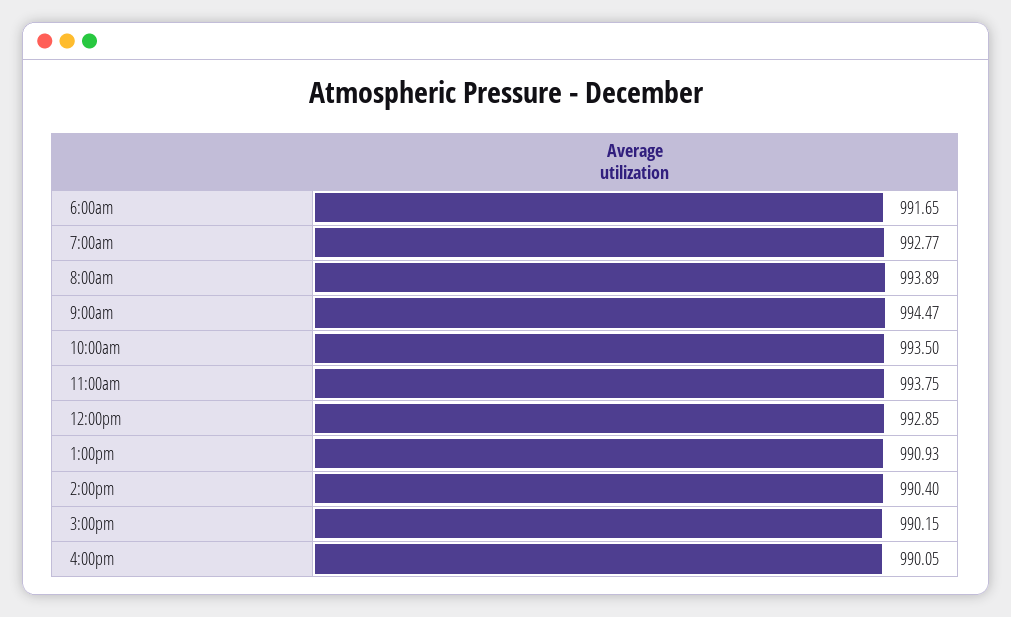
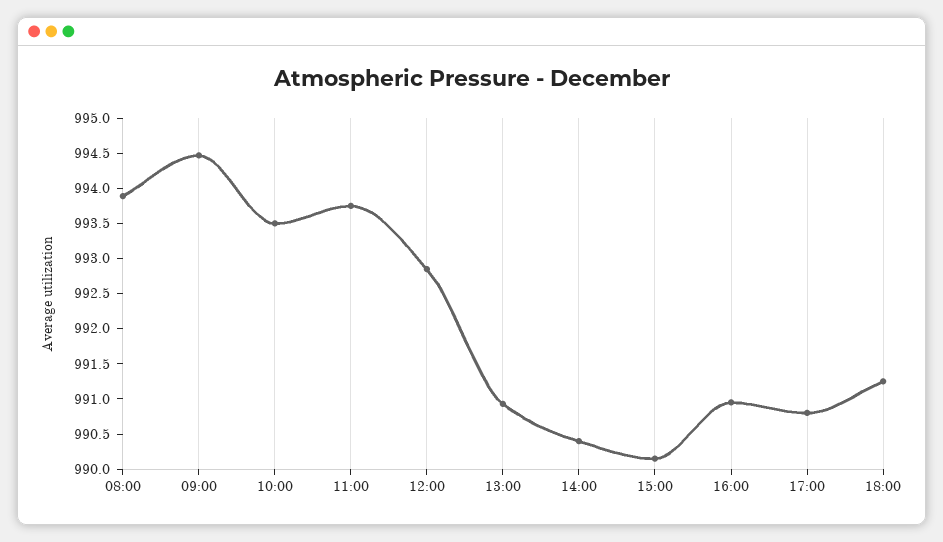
6:00am: 991.65 -> none
7:00am: 992.77 -> none
4:00pm: 990.05 -> 991
17:00: none -> 990.75
18:00: none -> 991.25

